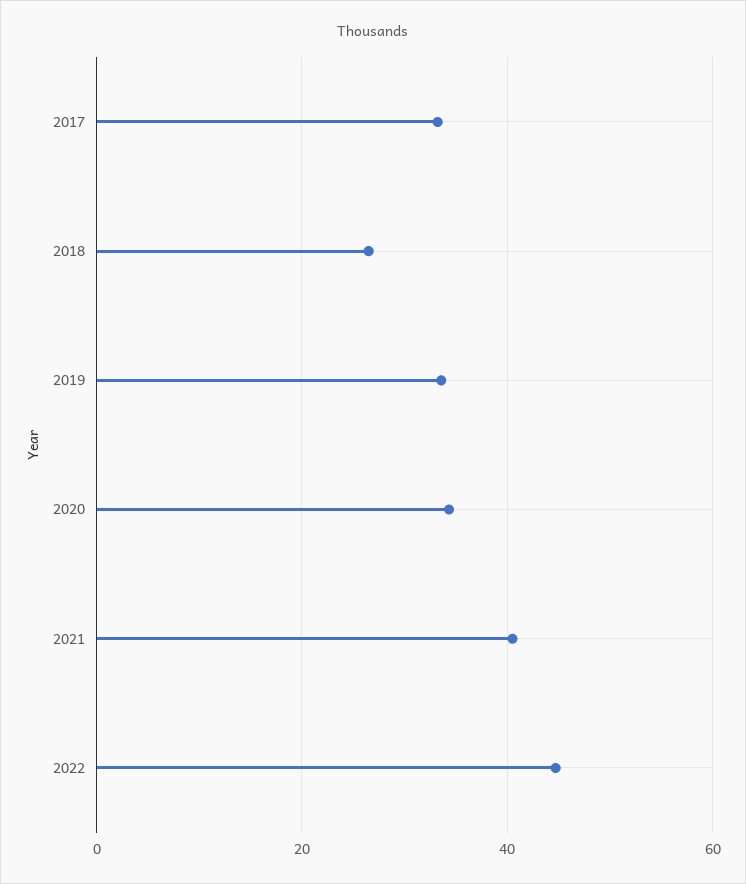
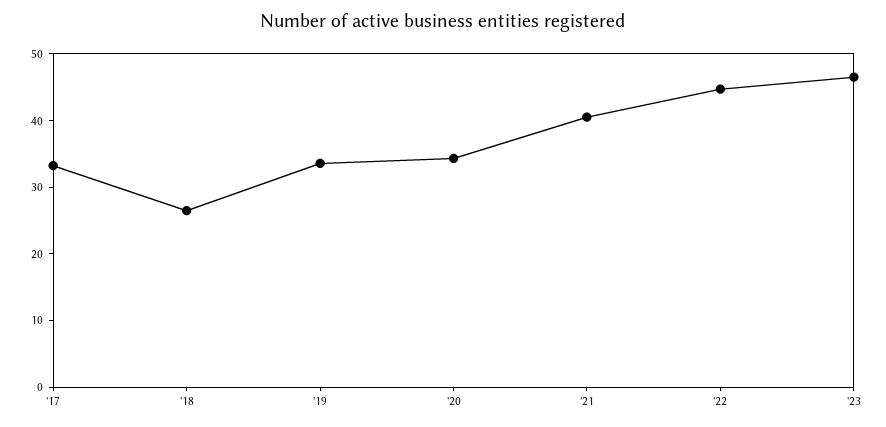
'23: none -> 46

